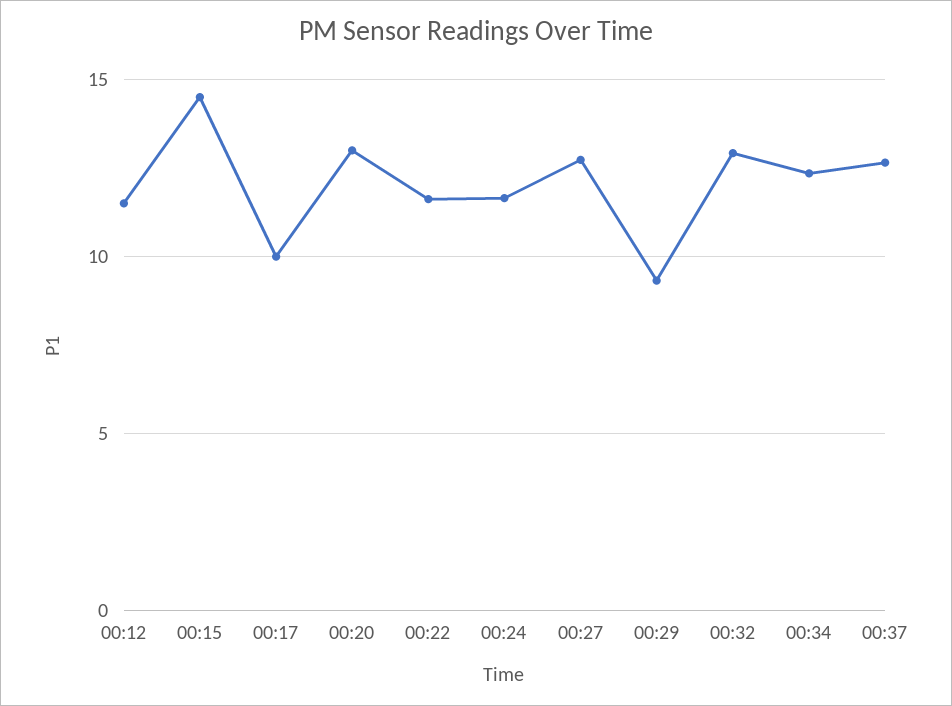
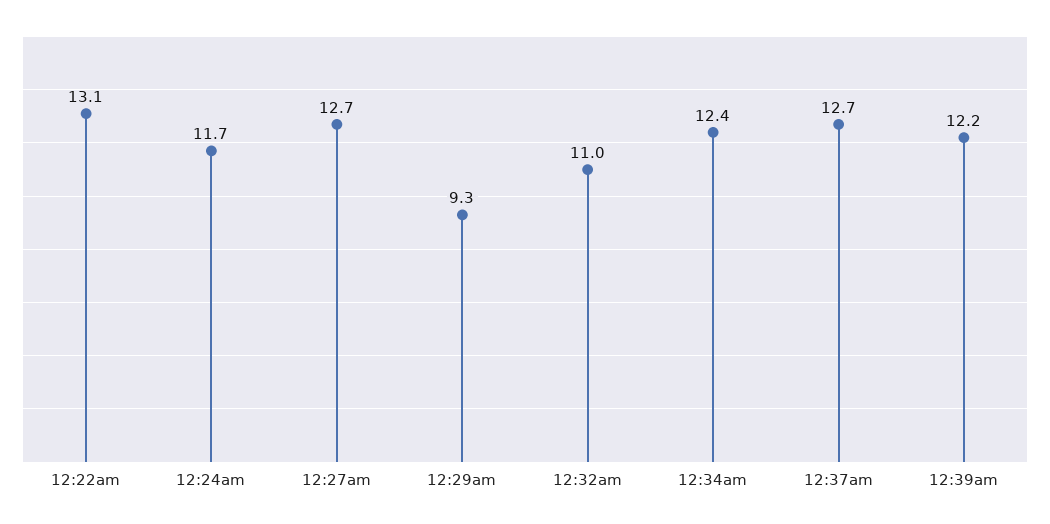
00:12: 11.5 -> none
00:15: 14.5 -> none
00:17: 10 -> none
00:20: 13 -> none
00:22: 11.5 -> 13.1
00:32: 13 -> 11
12:39am: none -> 12.2

